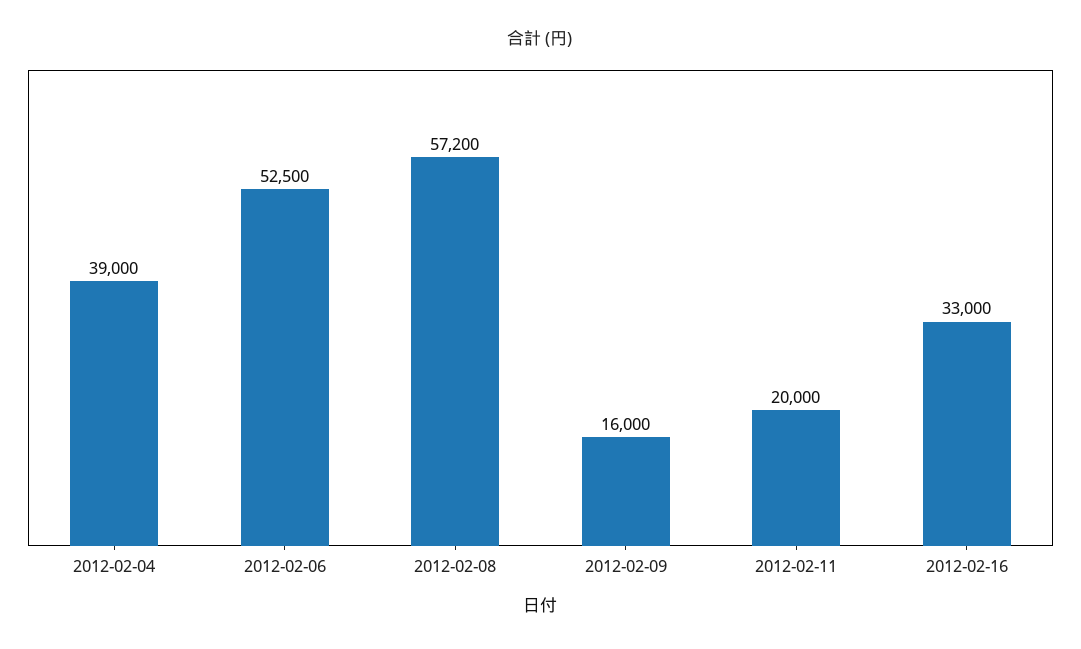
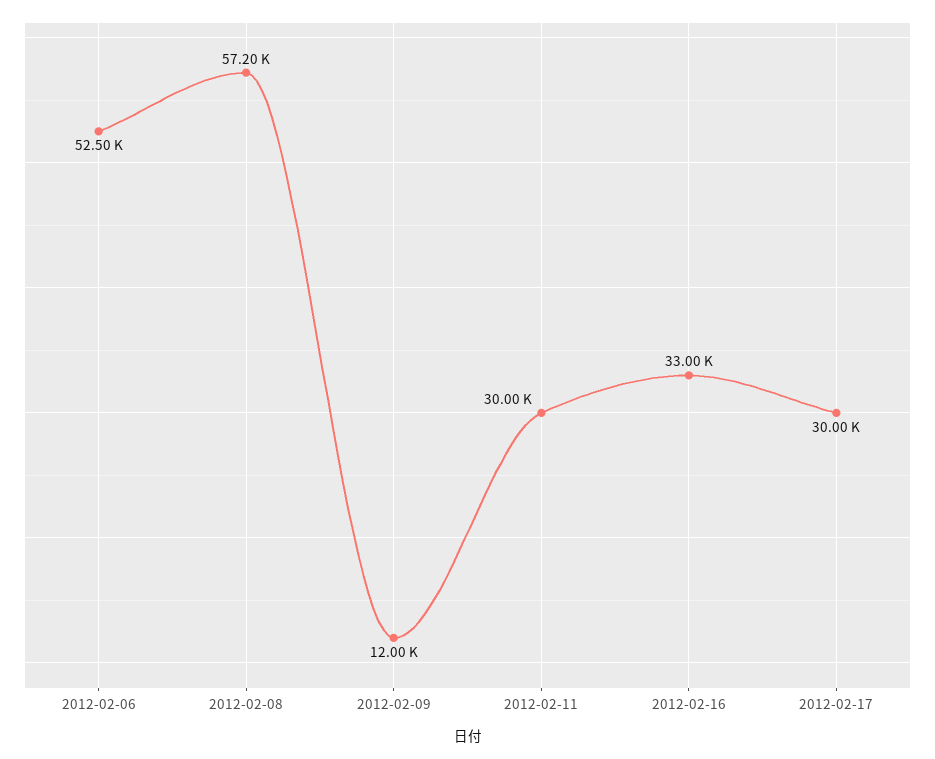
2012-02-04: 39000 -> none
2012-02-09: 16000 -> 12000
2012-02-11: 20000 -> 30000
2012-02-17: none -> 30000

